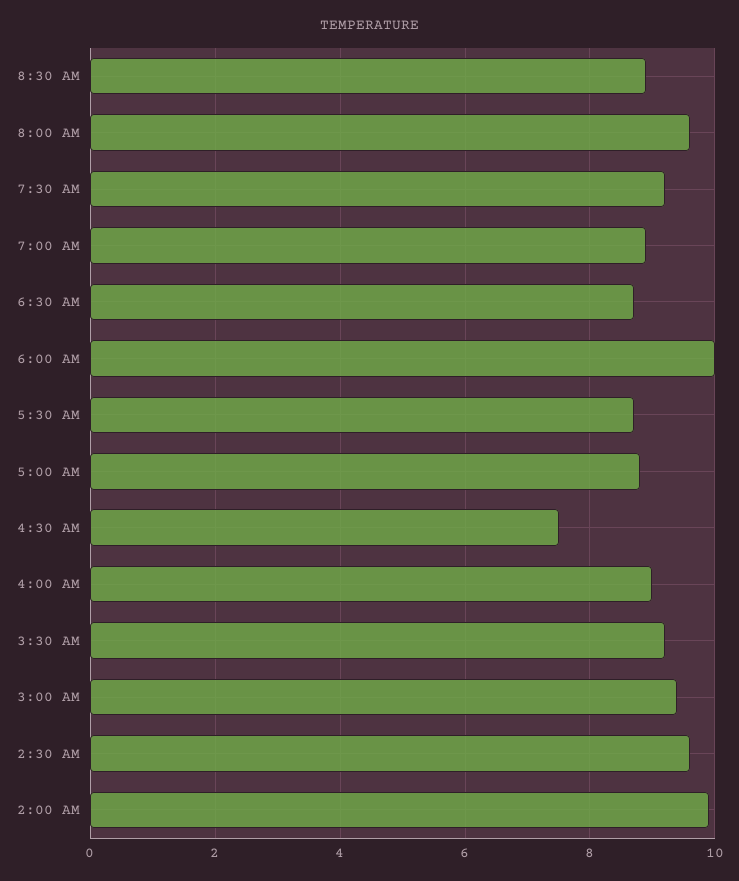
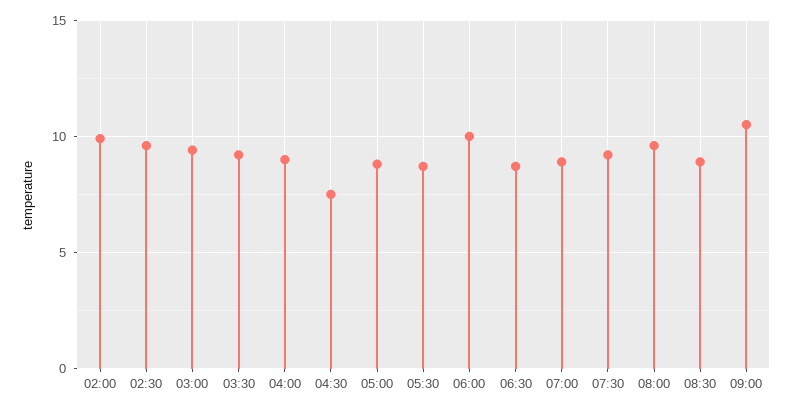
09:00: none -> 10.5

